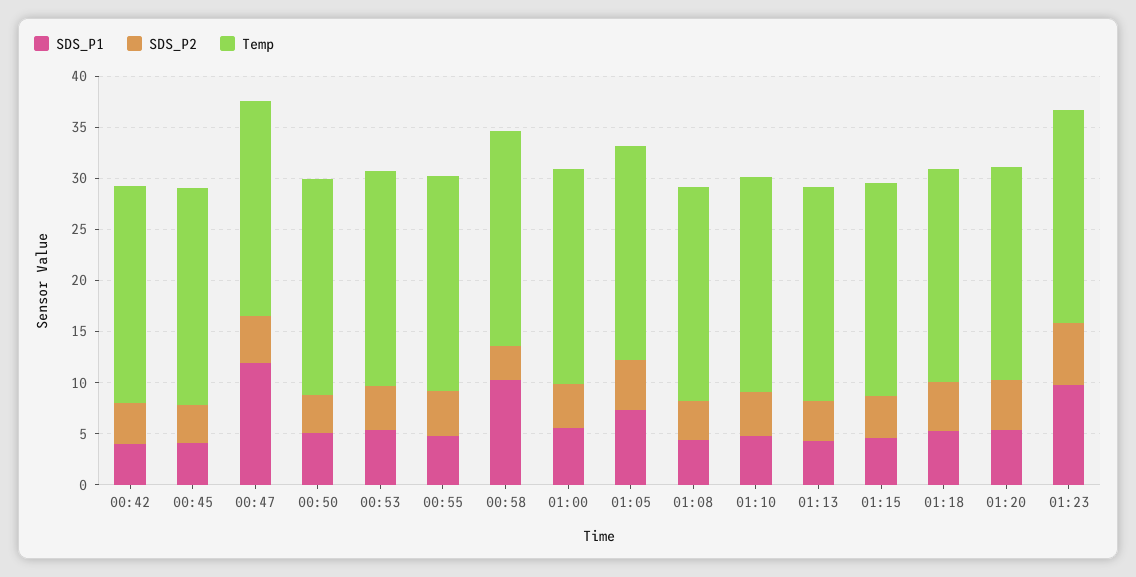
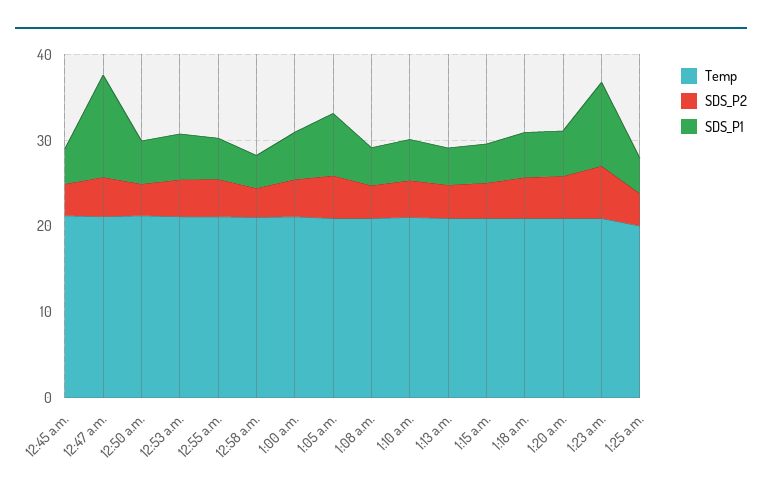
SDS_P1, 00:42: 4 -> none
SDS_P2, 00:42: 4 -> none
Temp, 00:42: 21 -> none
SDS_P1, 00:58: 10 -> 4
Temp, 1:25 a.m.: none -> 20
SDS_P2, 1:25 a.m.: none -> 4
SDS_P1, 1:25 a.m.: none -> 4

